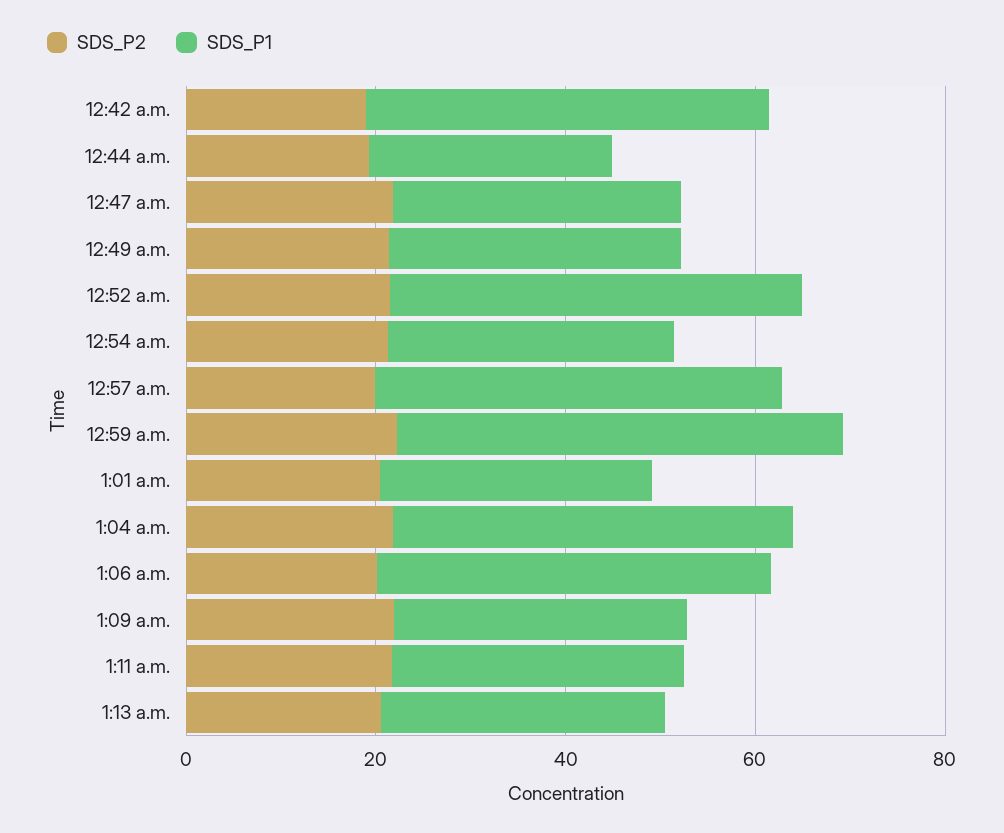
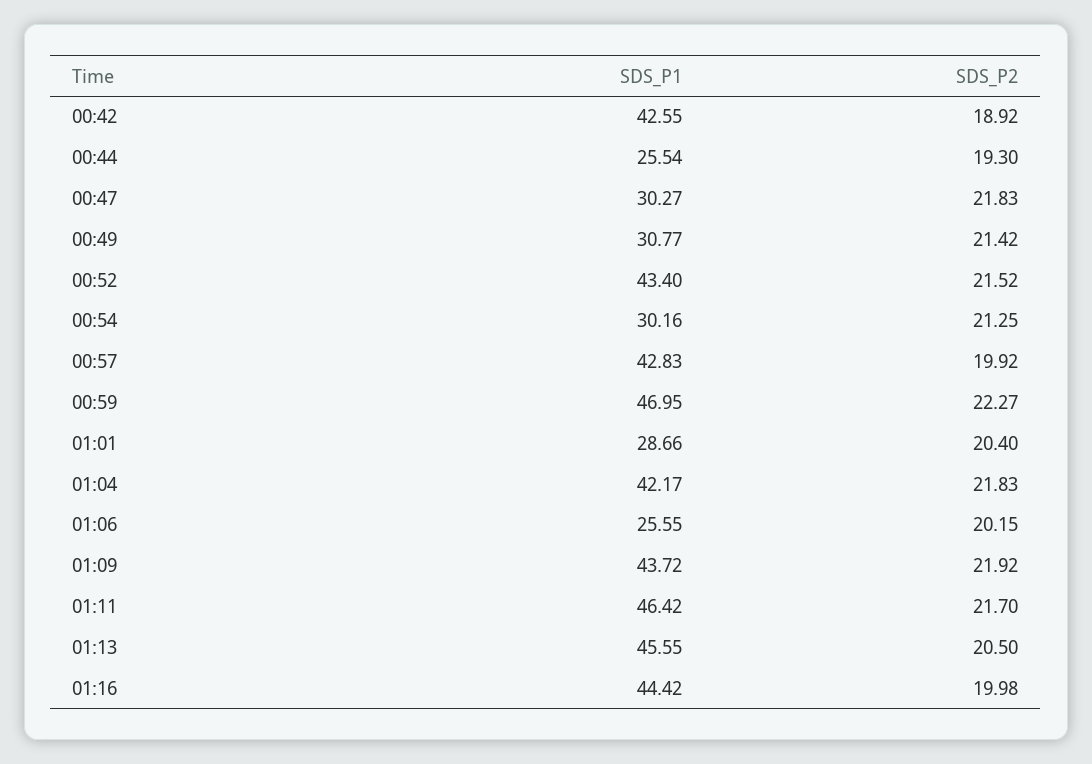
SDS_P1, 1:06 a.m.: 40 -> 25.55
SDS_P1, 1:09 a.m.: 30 -> 43.72
SDS_P1, 1:11 a.m.: 30 -> 46.42
SDS_P1, 1:13 a.m.: 30 -> 45.55
SDS_P1, 01:16: none -> 44.42
SDS_P2, 01:16: none -> 19.98

